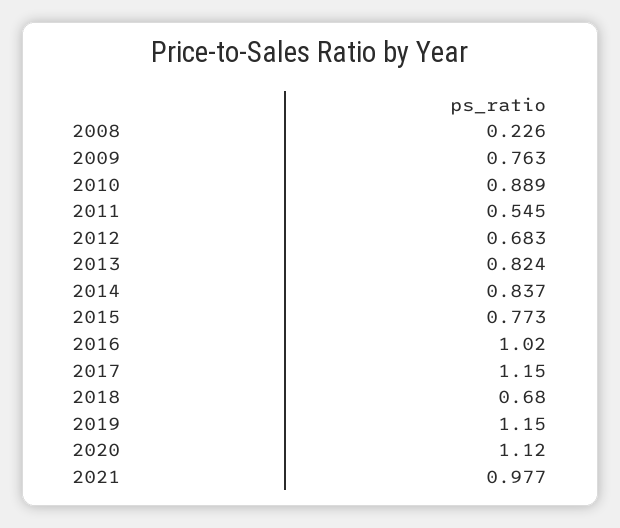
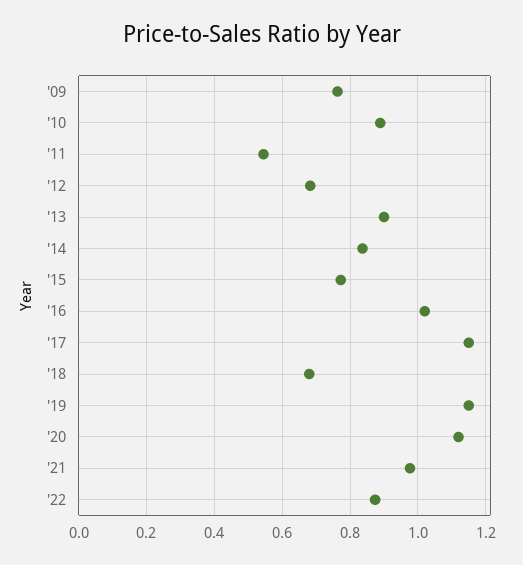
2008: 0.226 -> none
2013: 0.824 -> 0.9
'22: none -> 0.88

